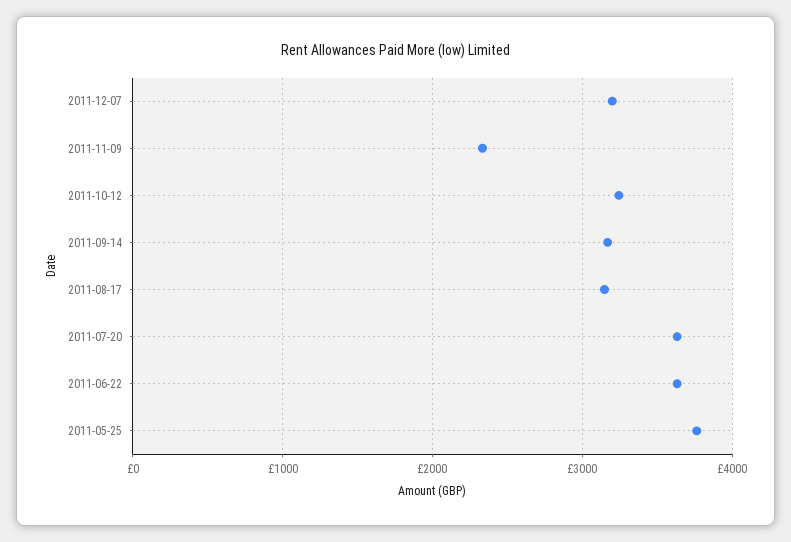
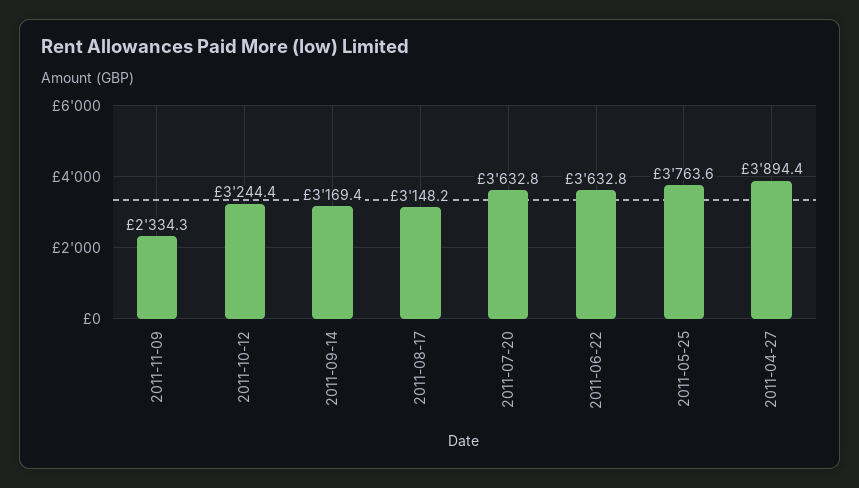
2011-12-07: 3200 -> none
2011-04-27: none -> 3894.4

